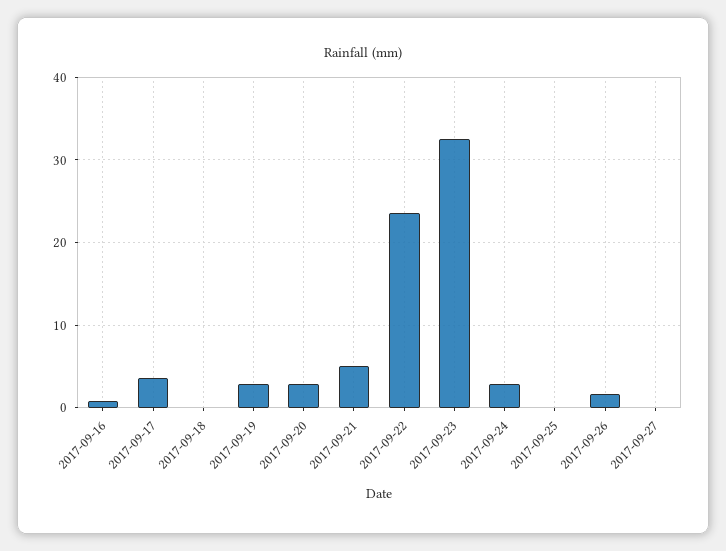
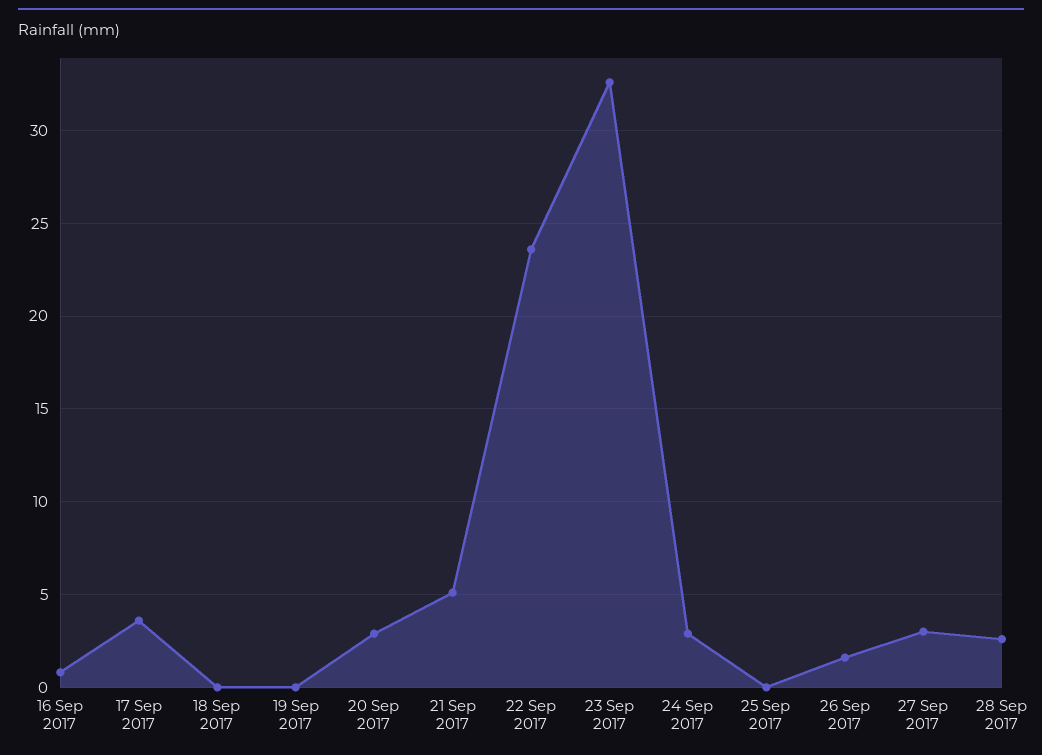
2017-09-19: 3 -> 0
2017-09-27: 0 -> 3
28 Sep 2017: none -> 2.5

